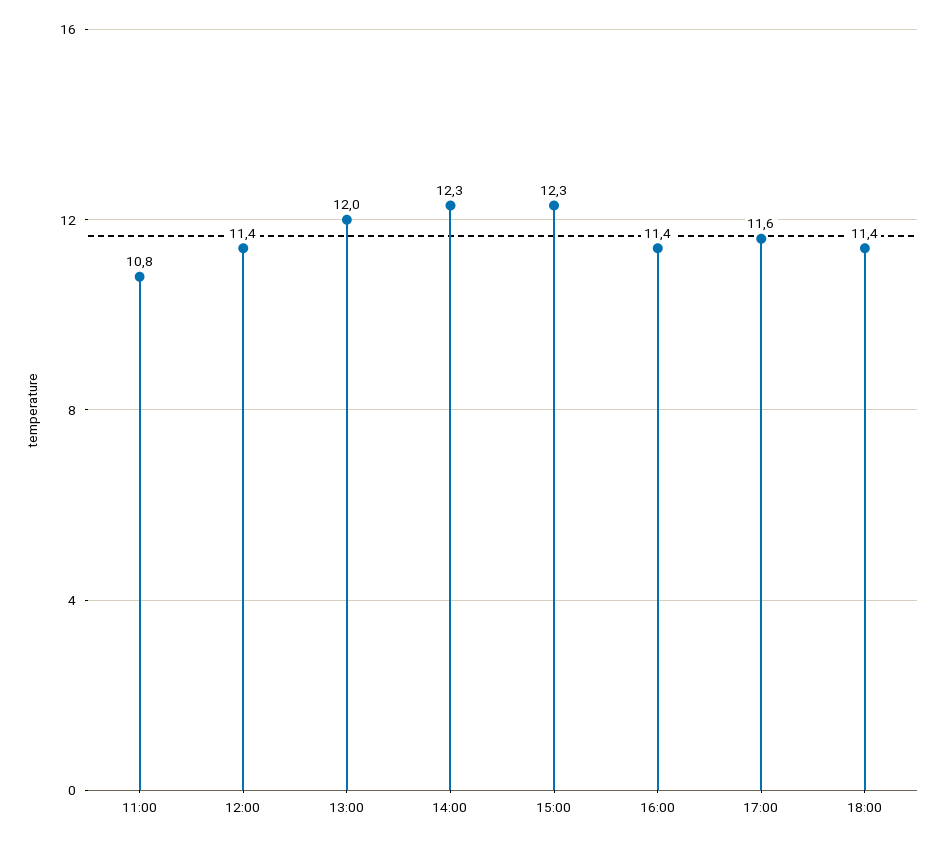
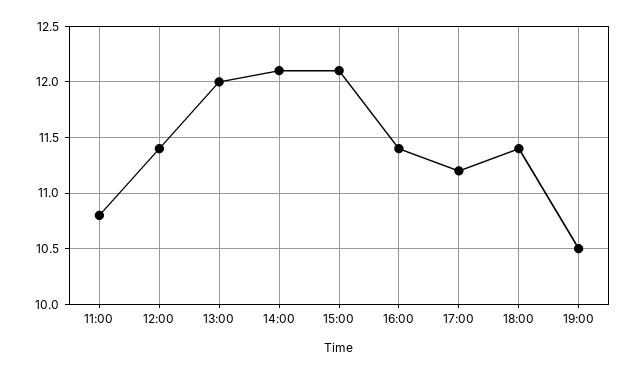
14:00: 12.3 -> 12.1
15:00: 12.3 -> 12.1
17:00: 11.6 -> 11.2
19:00: none -> 10.5

